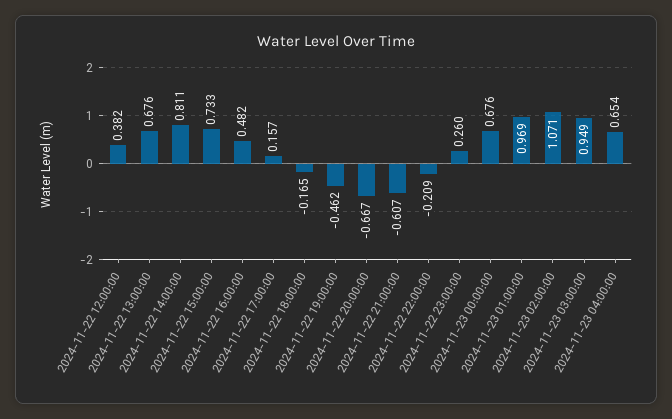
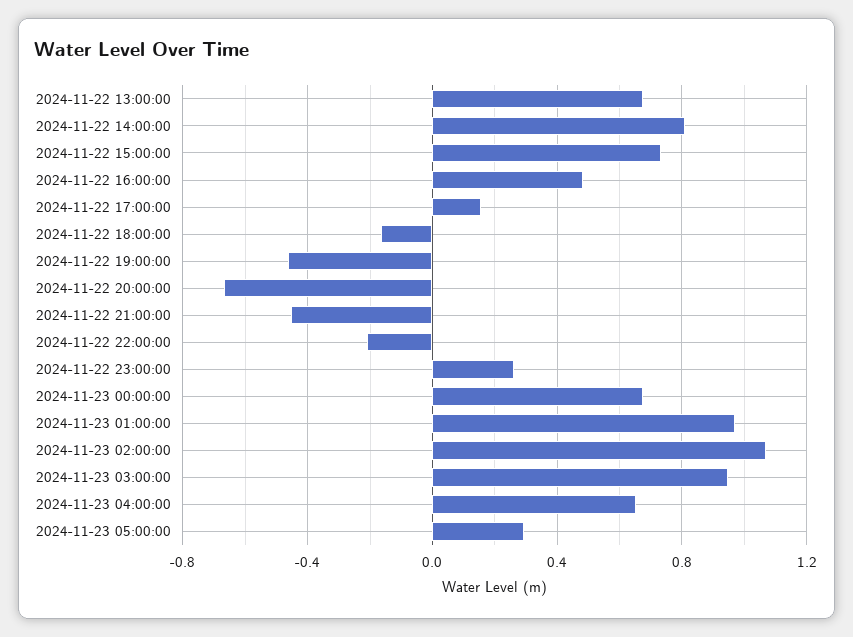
2024-11-22 12:00:00: 0.382 -> none
2024-11-22 21:00:00: -0.607 -> -0.45
2024-11-23 05:00:00: none -> 0.3

